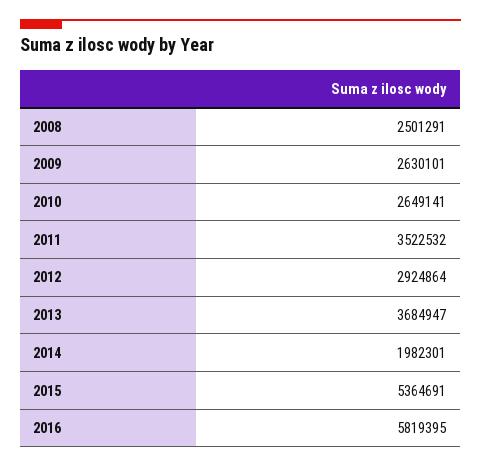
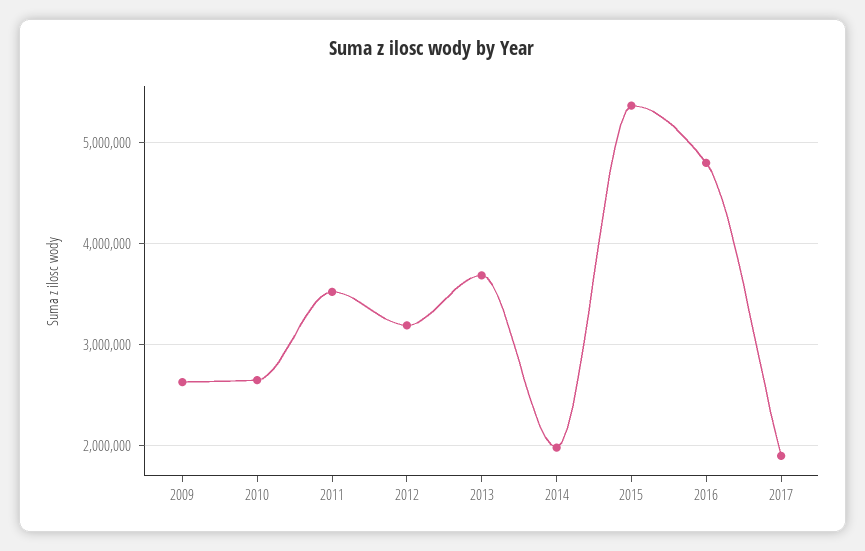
2008: 2501291 -> none
2012: 2924864 -> 3200000
2016: 5819395 -> 4800000
2017: none -> 1900000

